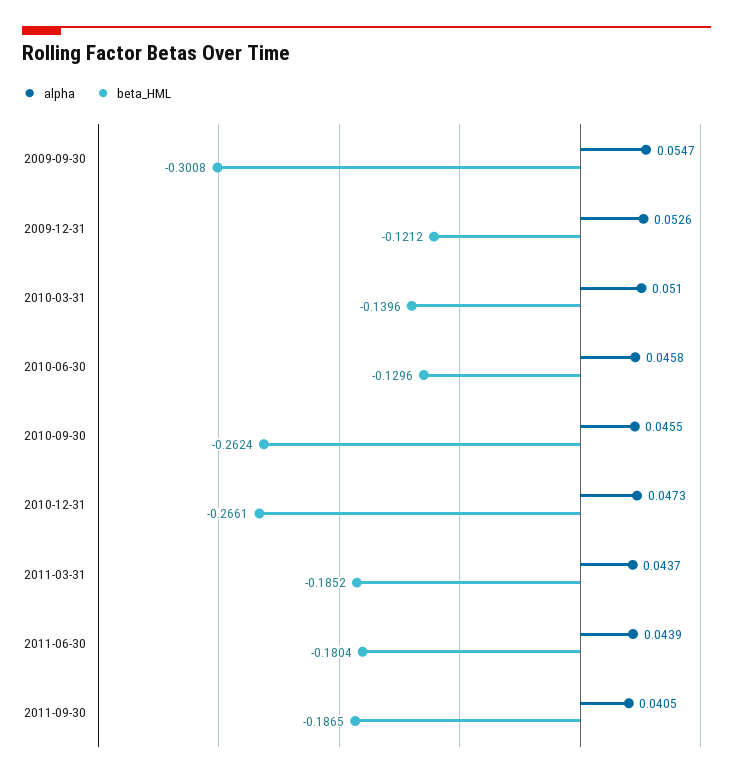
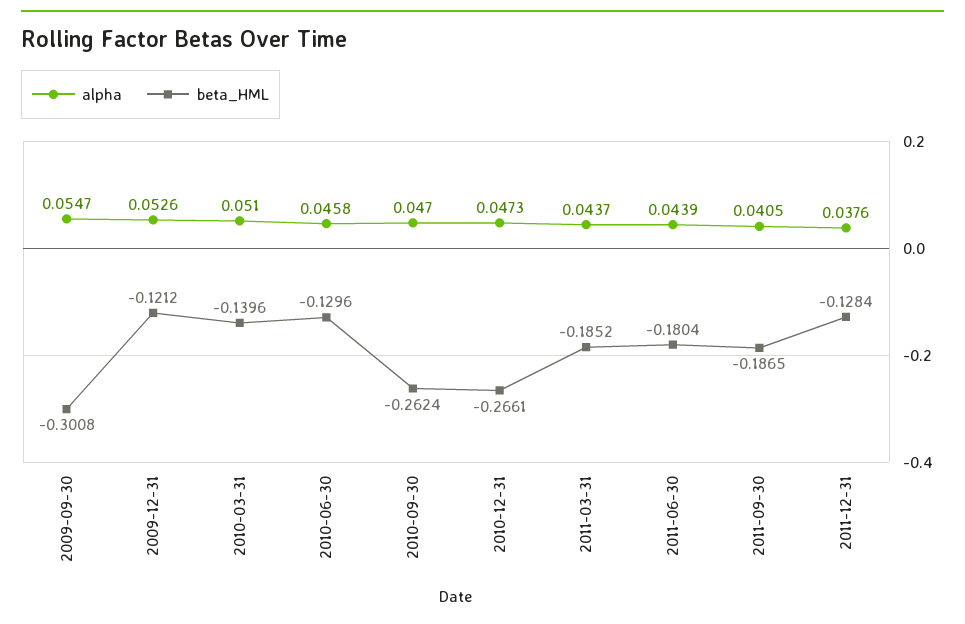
alpha, 2010-09-30: 0.0455 -> 0.047
alpha, 2011-12-31: none -> 0.0376
beta_HML, 2011-12-31: none -> -0.1284

